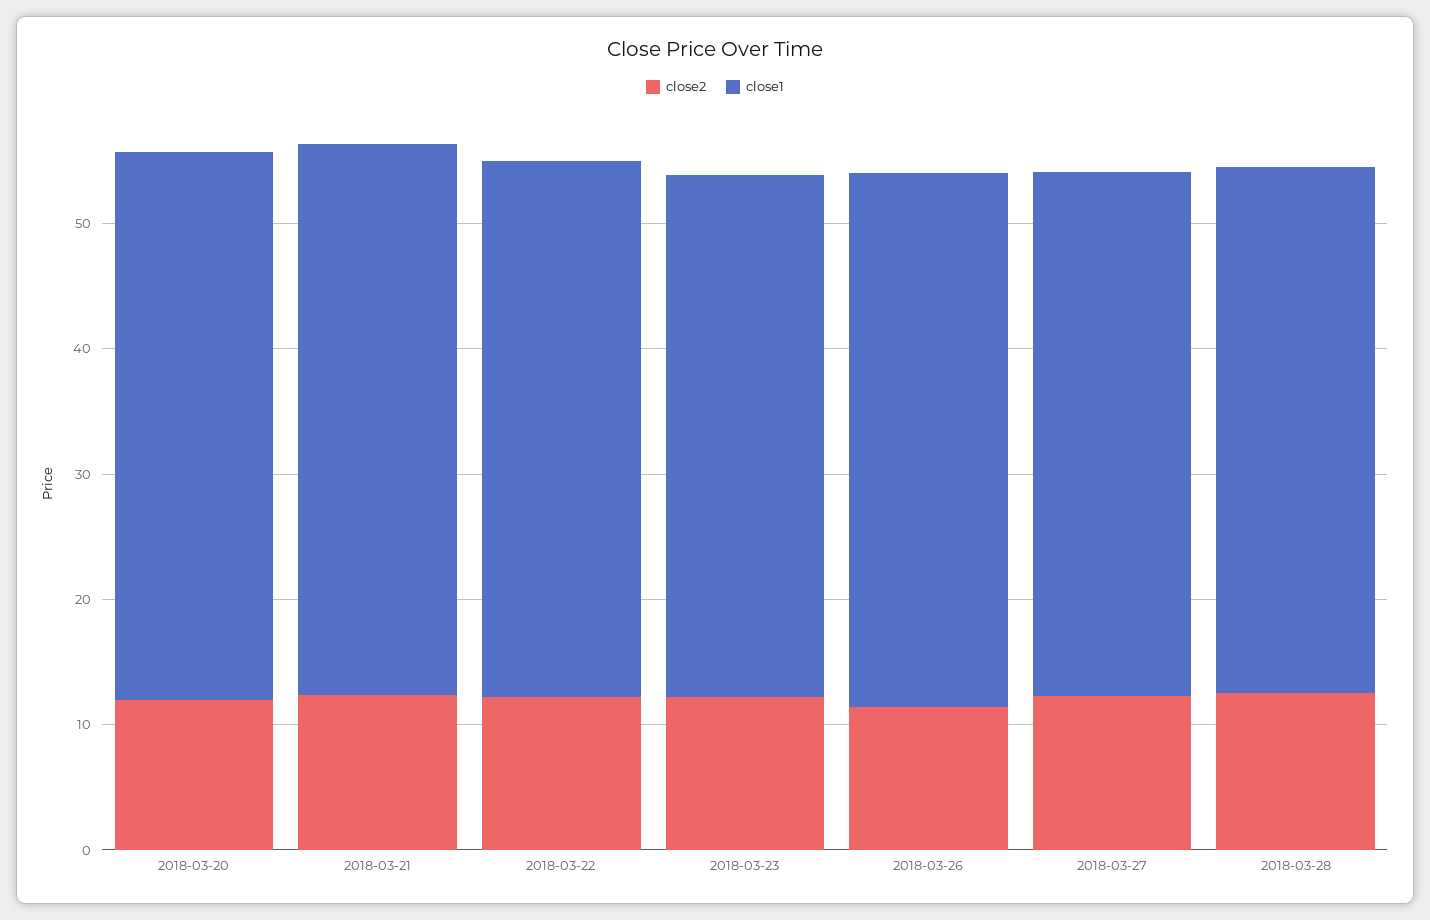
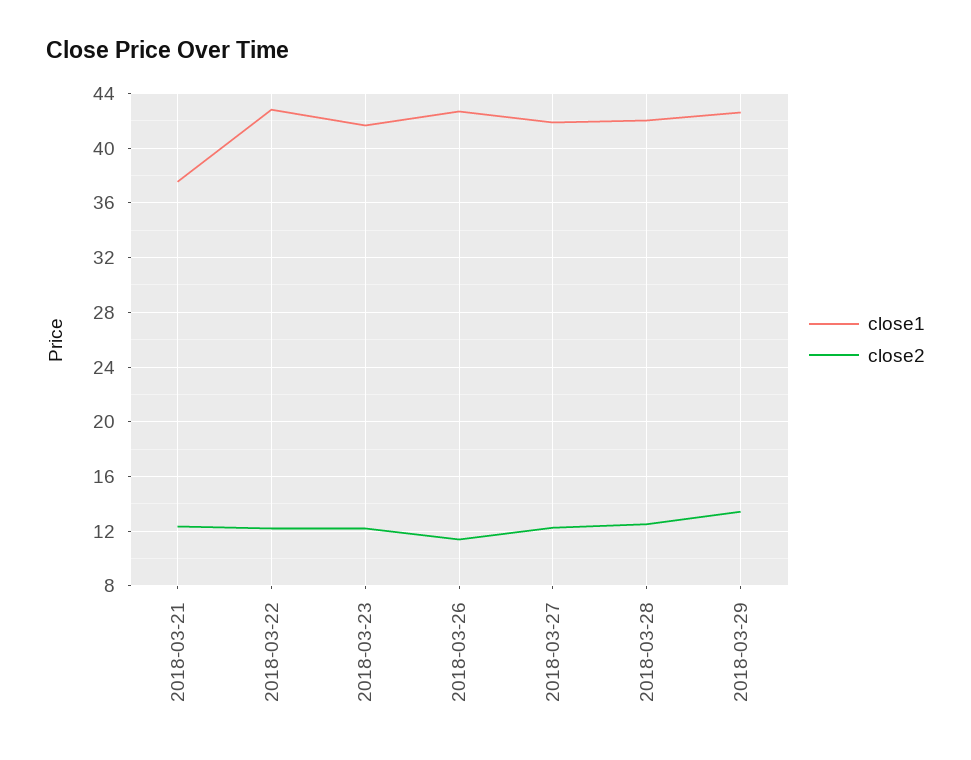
close2, 2018-03-20: 12 -> none
close1, 2018-03-20: 44 -> none
close1, 2018-03-21: 44 -> 37.5
close1, 2018-03-29: none -> 42.5
close2, 2018-03-29: none -> 13.5

